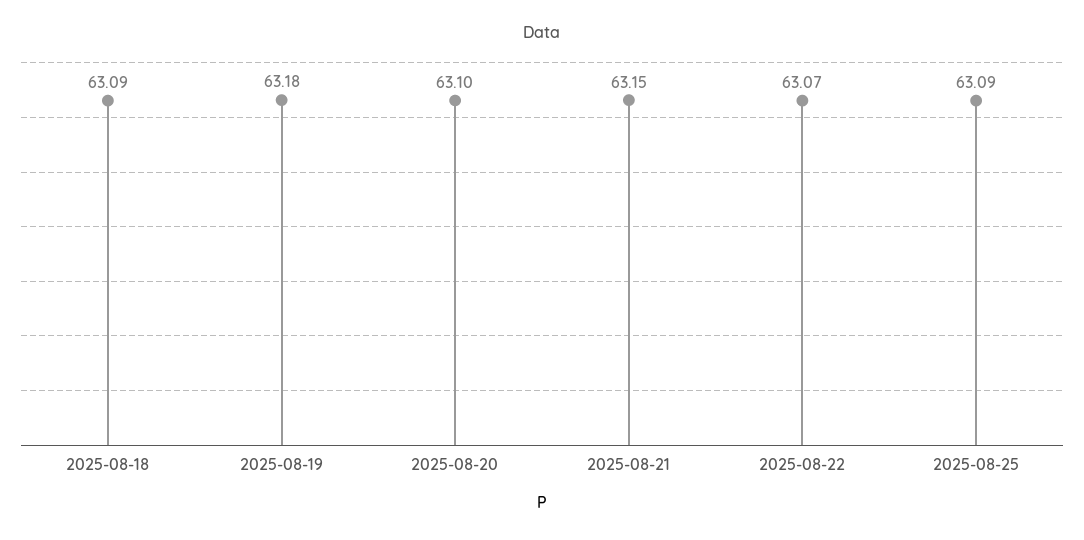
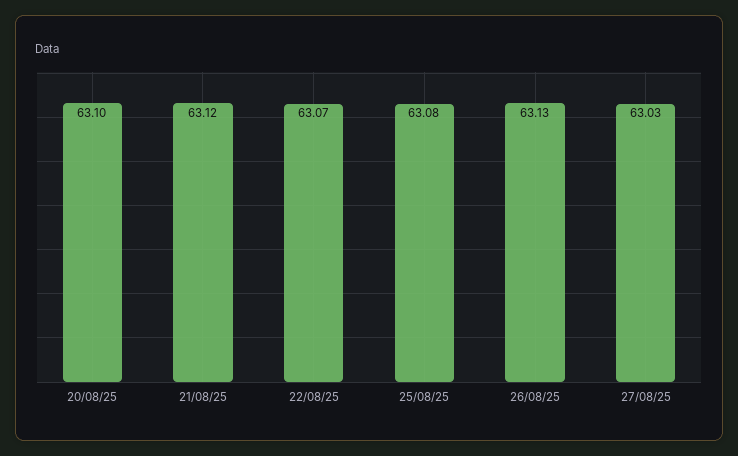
2025-08-18: 63.09 -> none
2025-08-19: 63.18 -> none
2025-08-21: 63.15 -> 63.12
2025-08-25: 63.09 -> 63.08
26/08/25: none -> 63.13
27/08/25: none -> 63.03

